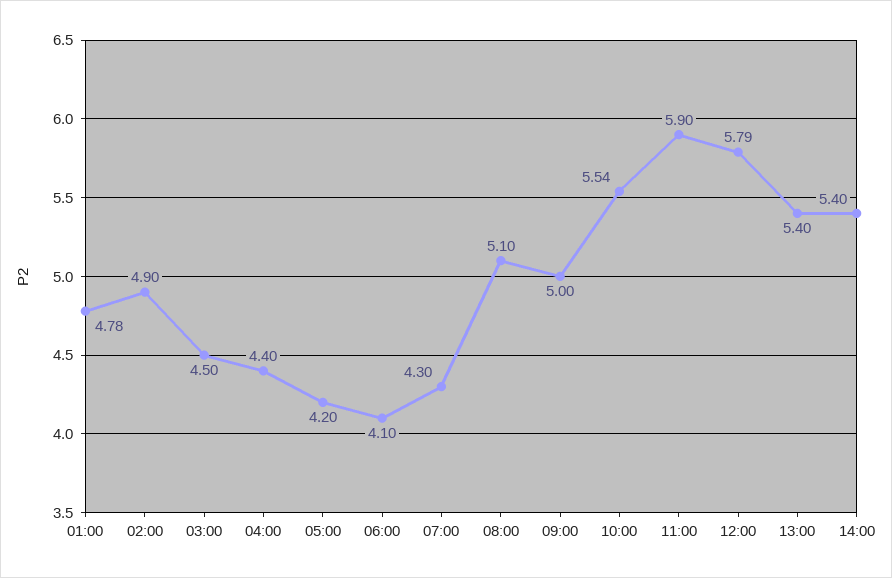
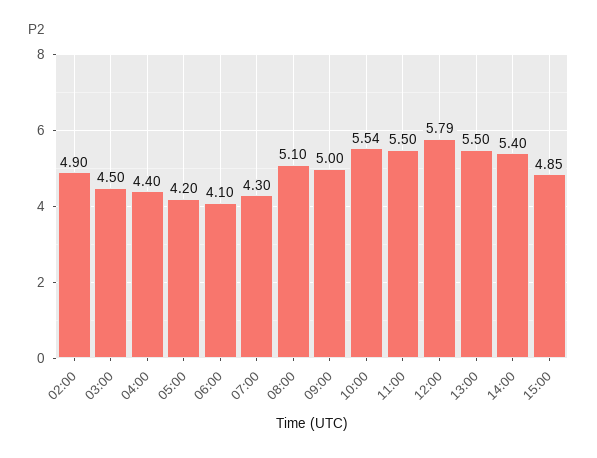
01:00: 4.78 -> none
11:00: 5.9 -> 5.5
13:00: 5.4 -> 5.5
15:00: none -> 4.85

